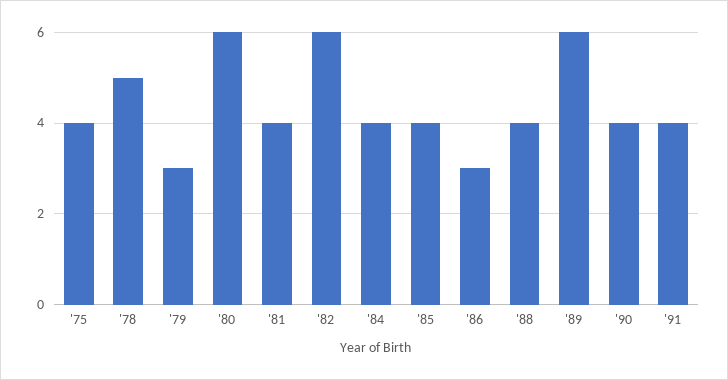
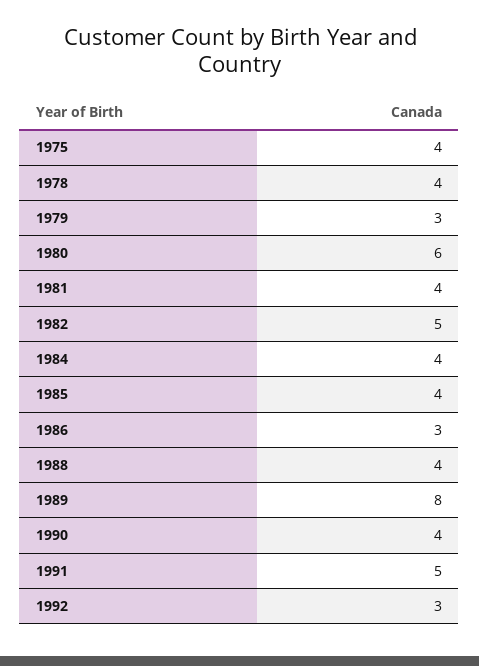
'78: 5 -> 4
'82: 6 -> 5
'89: 6 -> 8
'91: 4 -> 5
1992: none -> 3

